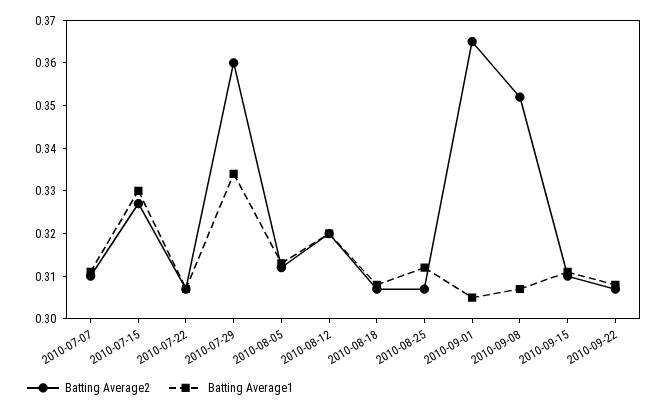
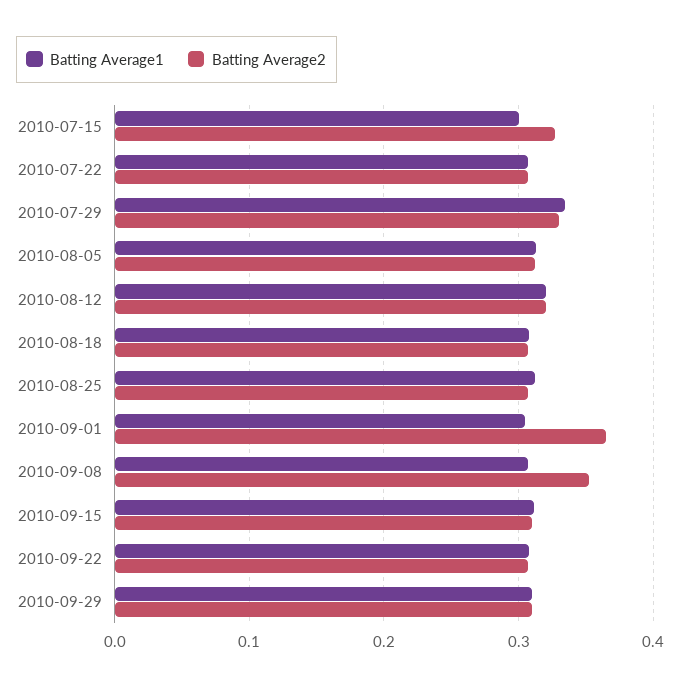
Batting Average2, 2010-07-07: 0.31 -> none
Batting Average1, 2010-07-07: 0.31 -> none
Batting Average1, 2010-07-15: 0.33 -> 0.3
Batting Average2, 2010-07-29: 0.36 -> 0.33
Batting Average1, 2010-09-29: none -> 0.31
Batting Average2, 2010-09-29: none -> 0.31

